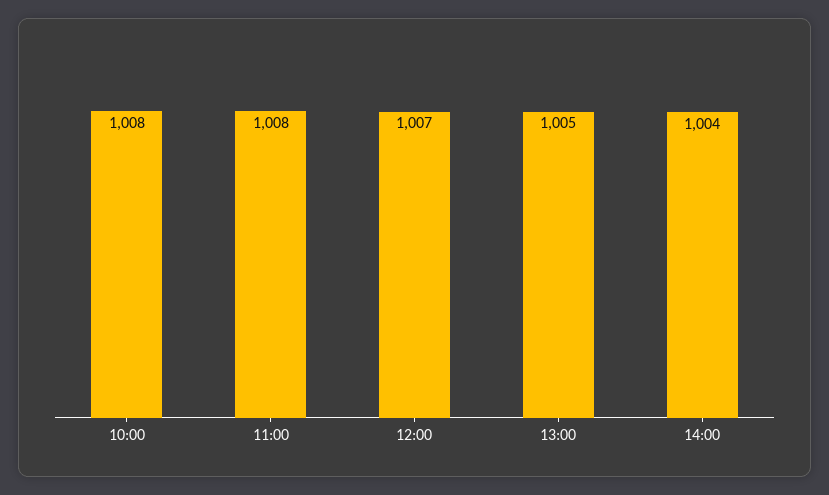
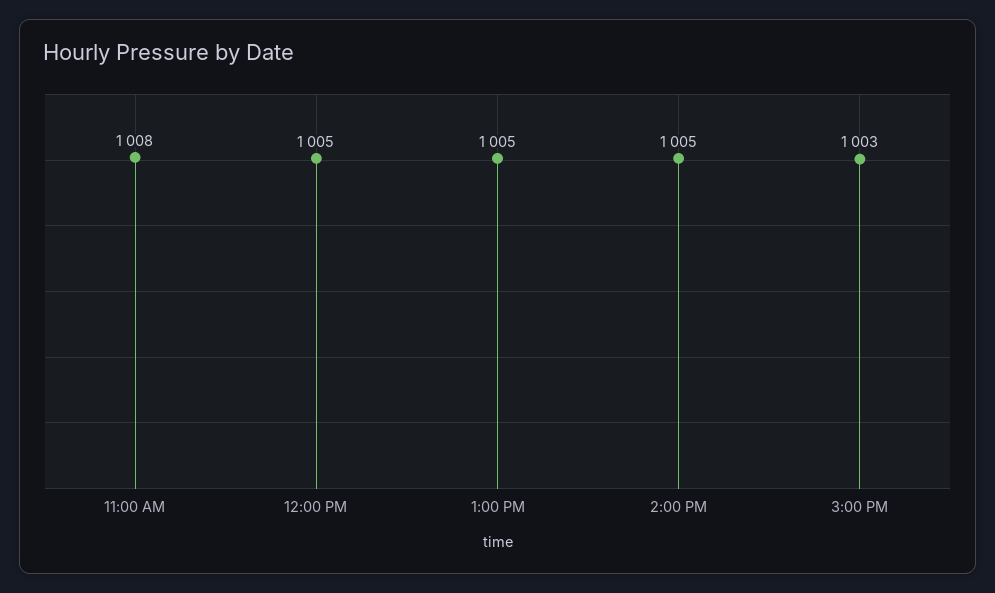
10:00: 1008 -> none
12:00: 1007 -> 1005
14:00: 1004 -> 1005
3:00 PM: none -> 1003

